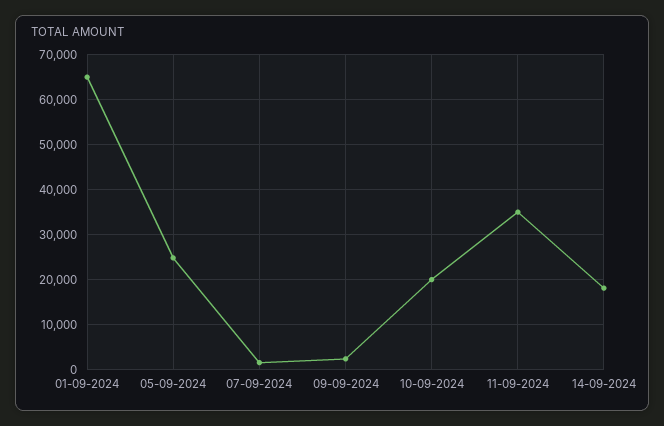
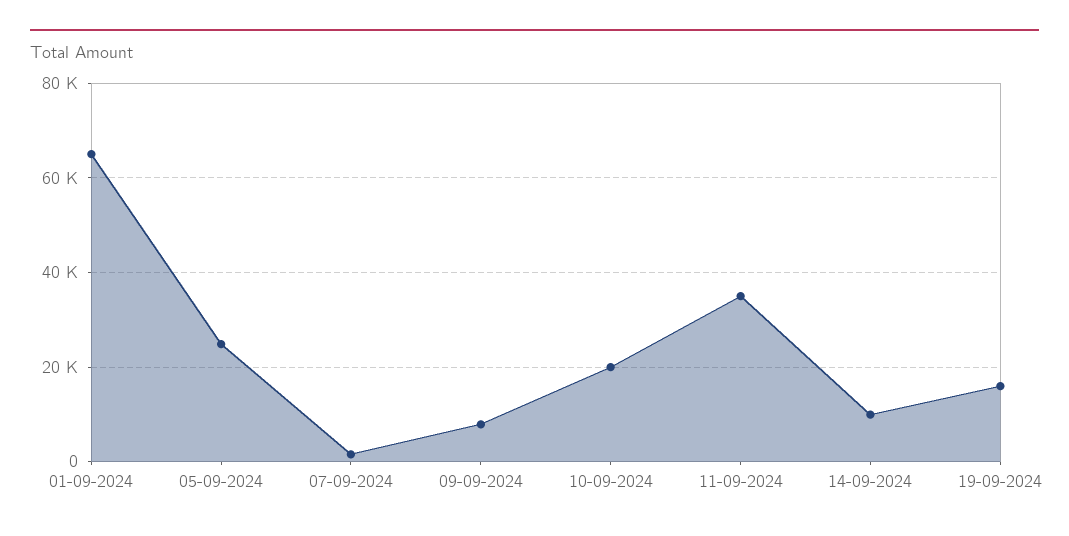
09-09-2024: 2000 -> 8000
14-09-2024: 18000 -> 10000
19-09-2024: none -> 16000

